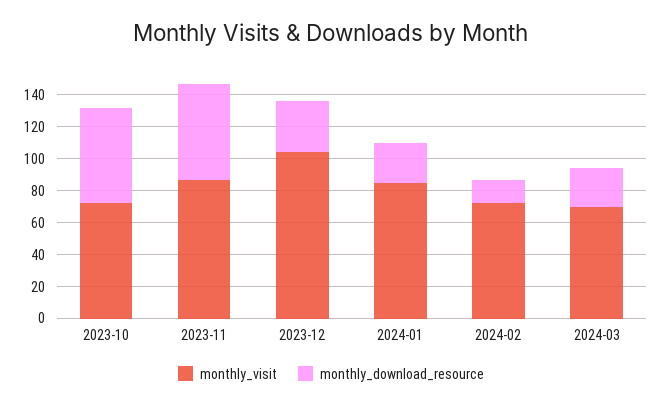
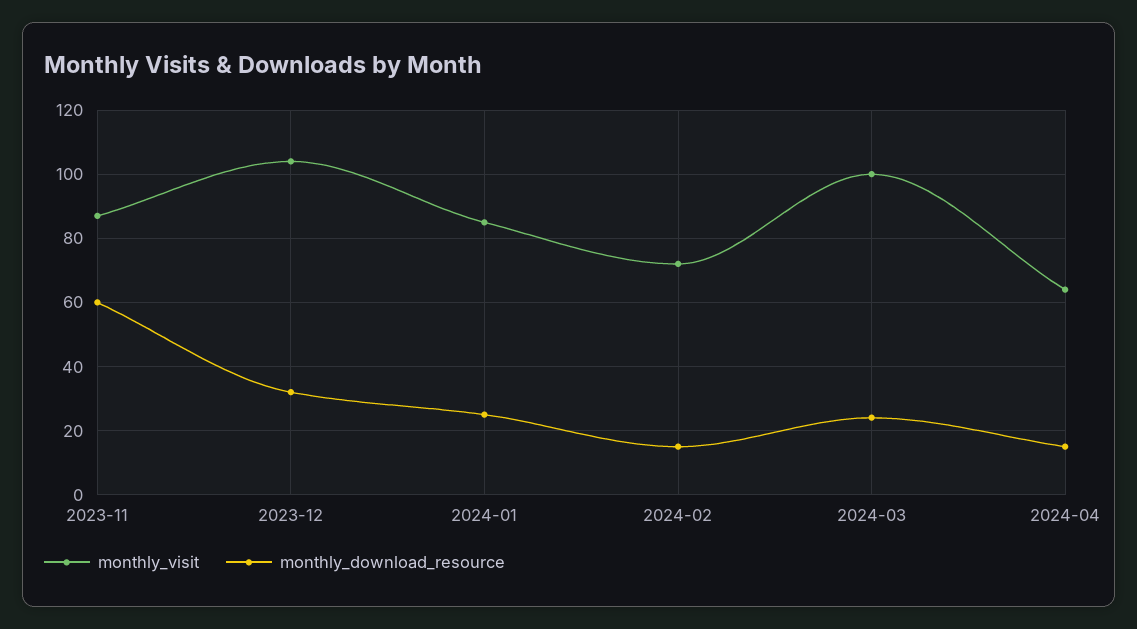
monthly_visit, 2023-10: 70 -> none
monthly_download_resource, 2023-10: 60 -> none
monthly_visit, 2024-03: 70 -> 100
monthly_visit, 2024-04: none -> 65
monthly_download_resource, 2024-04: none -> 15

